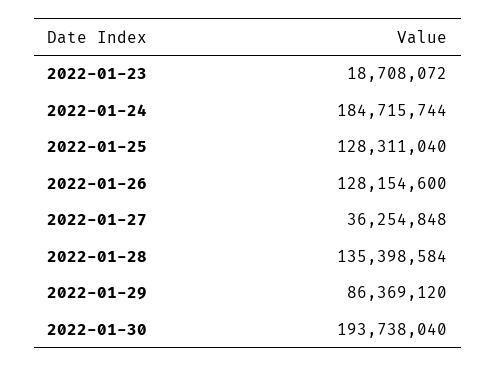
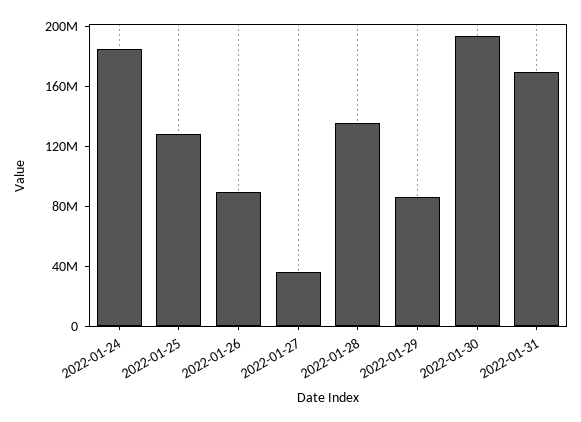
2022-01-23: 18708072 -> none
2022-01-26: 128154600 -> 90000000
2022-01-31: none -> 170000000

